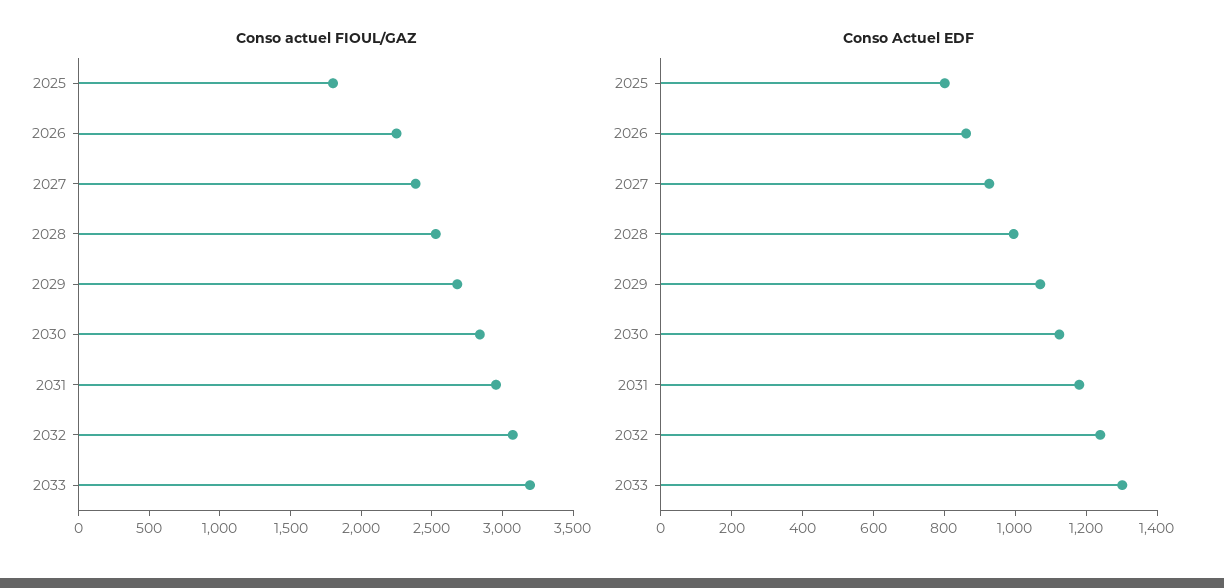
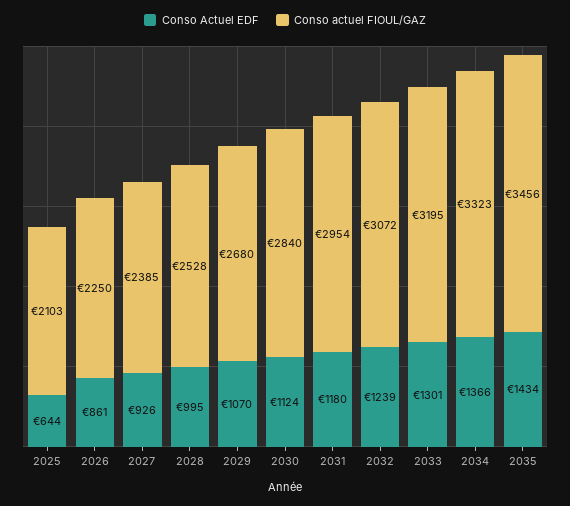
Conso actuel FIOUL/GAZ, 2025: 1800 -> 2103
Conso Actuel EDF, 2025: 800 -> 644
Conso Actuel EDF, 2034: none -> 1366
Conso actuel FIOUL/GAZ, 2034: none -> 3323
Conso Actuel EDF, 2035: none -> 1434
Conso actuel FIOUL/GAZ, 2035: none -> 3456

